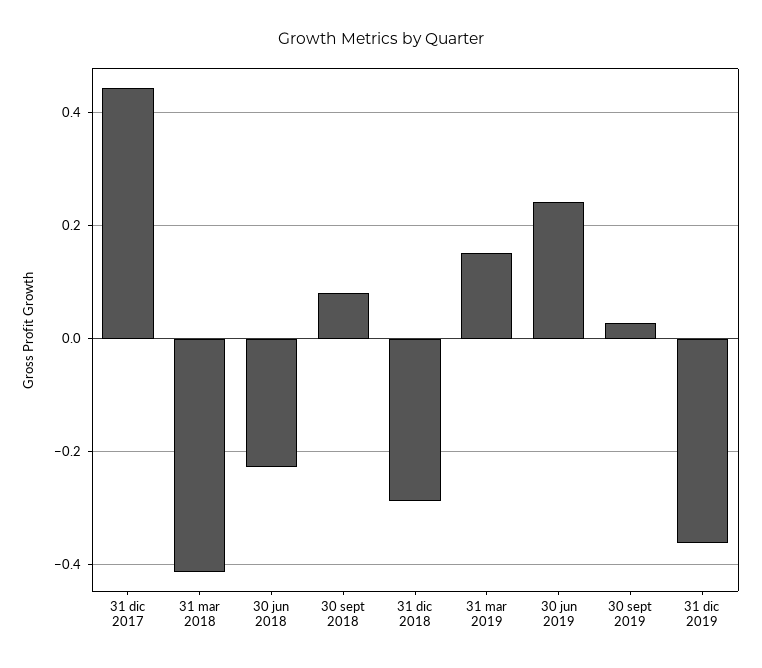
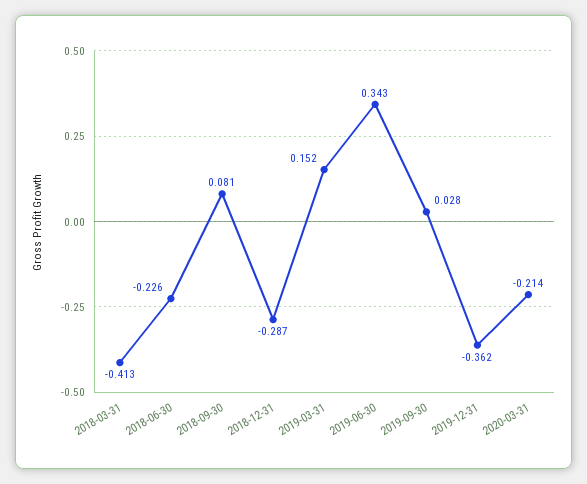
31 dic 2017: 0.44 -> none
30 jun 2019: 0.24 -> 0.343
2020-03-31: none -> -0.214

